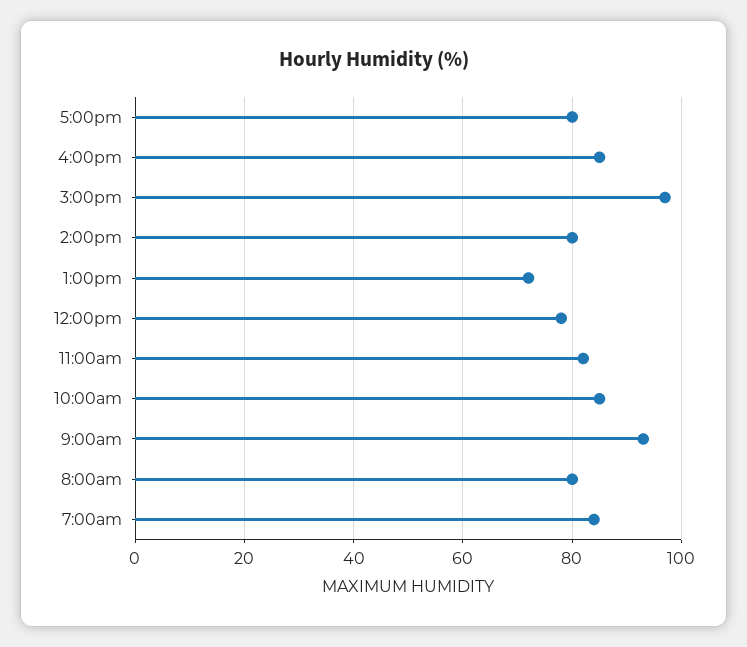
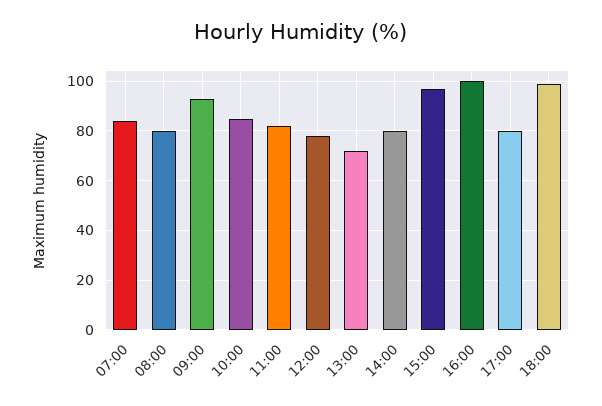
4:00pm: 85 -> 100
18:00: none -> 100

